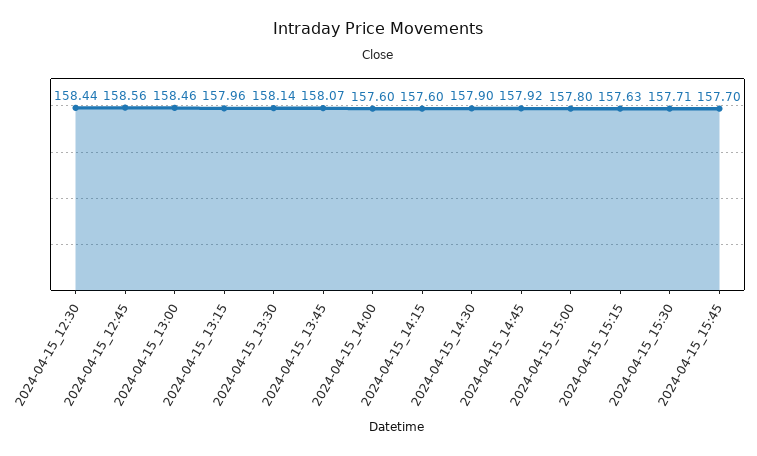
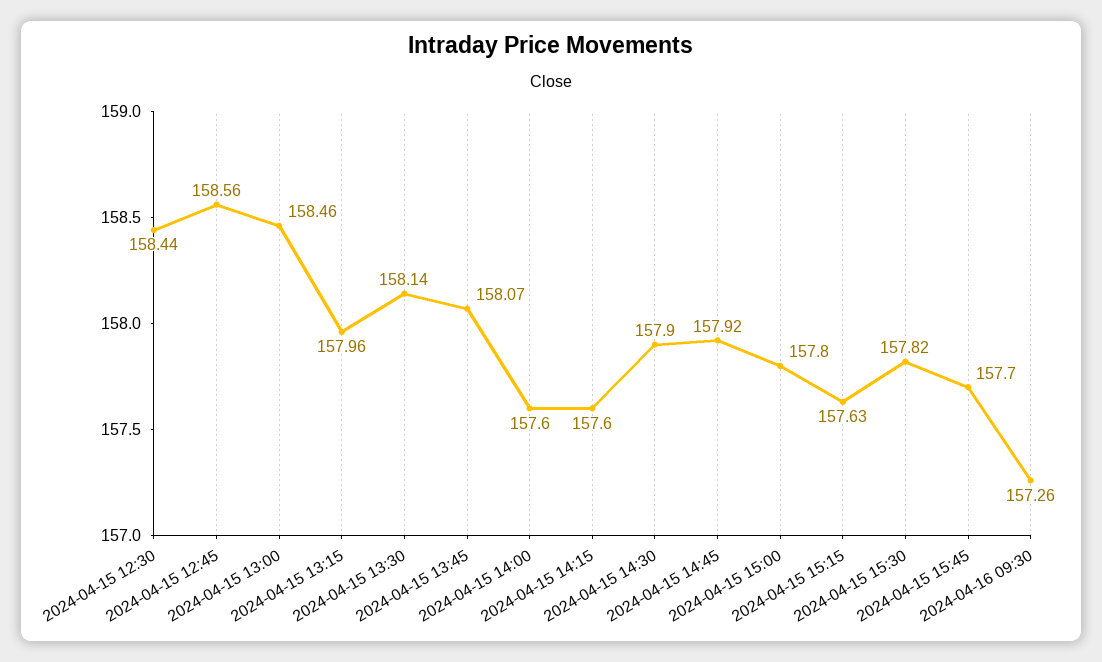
2024-04-15_15:30: 157.71 -> 157.82
2024-04-16 09:30: none -> 157.26

